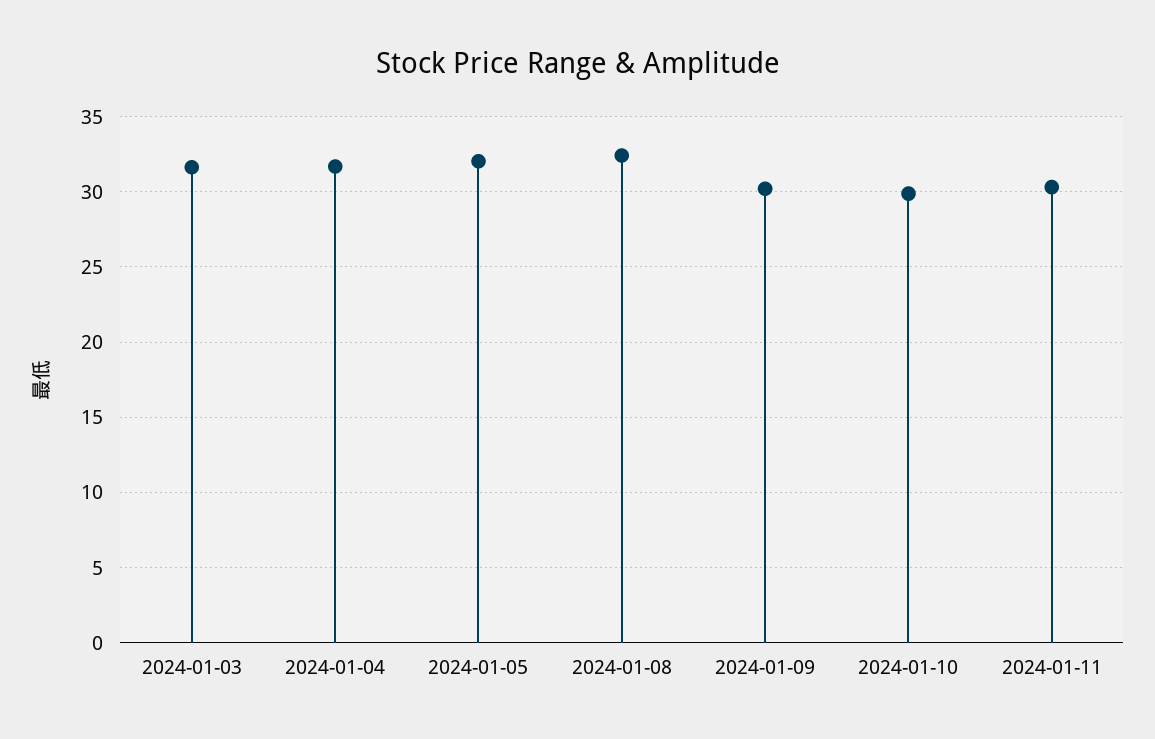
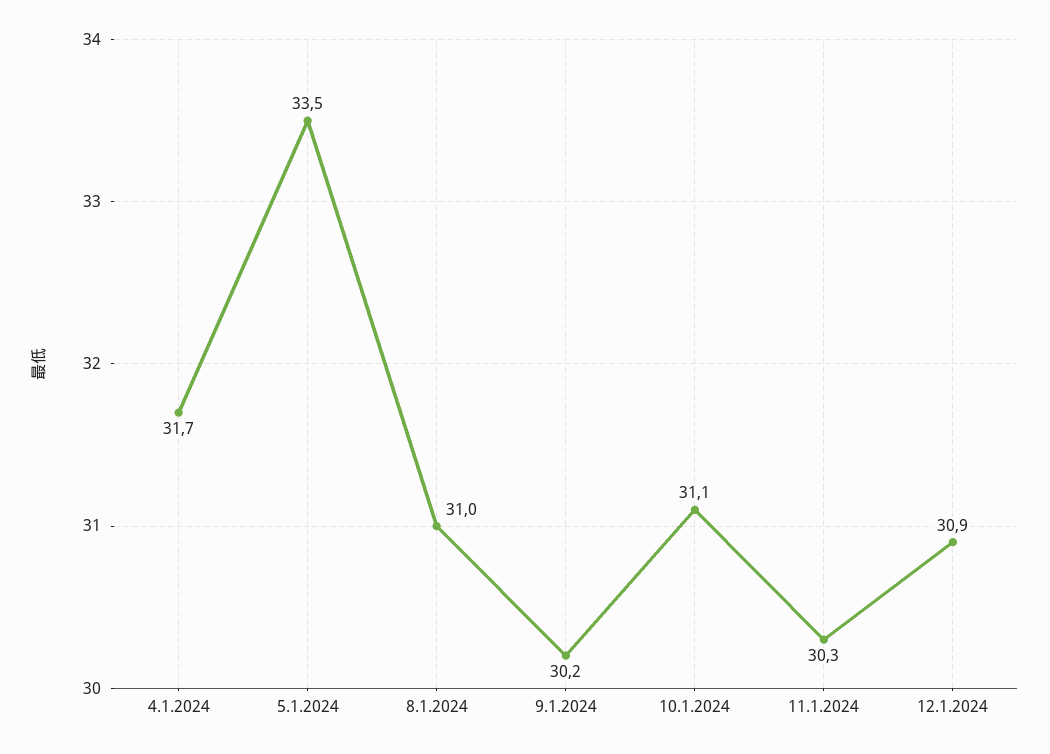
2024-01-03: 31.5 -> none
2024-01-05: 32 -> 33.5
2024-01-08: 32.5 -> 31
2024-01-10: 30 -> 31.1
12.1.2024: none -> 30.9

